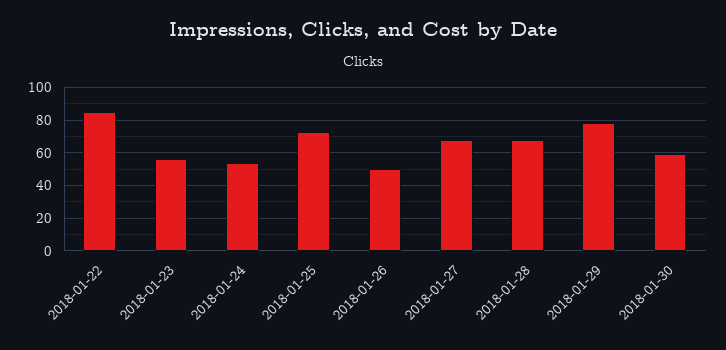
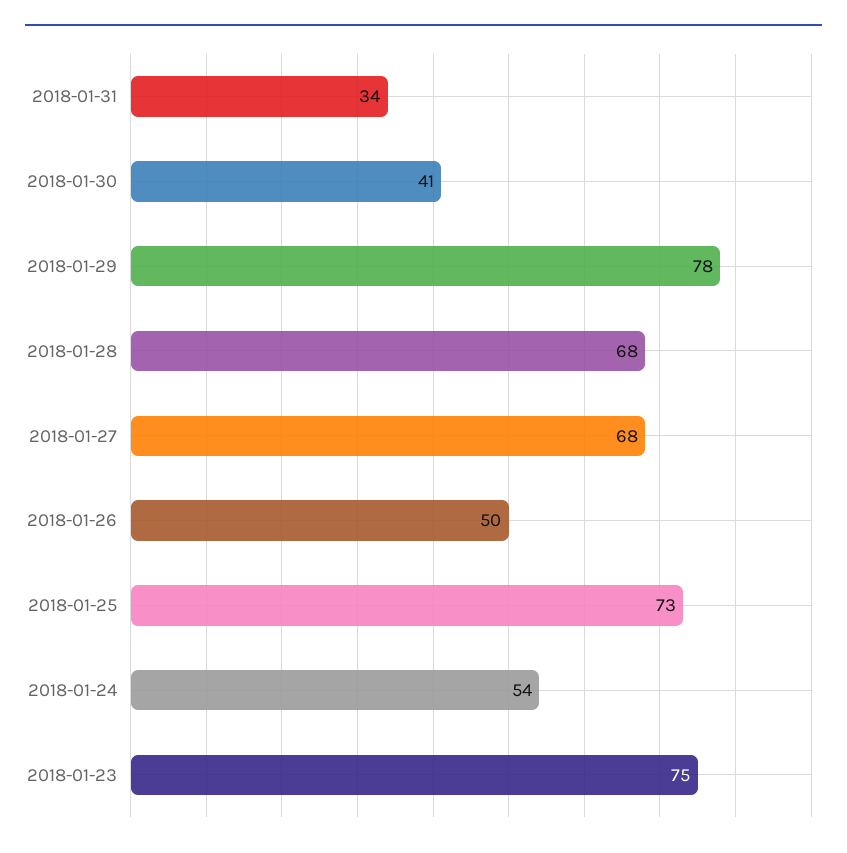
2018-01-22: 85 -> none
2018-01-23: 55 -> 75
2018-01-30: 60 -> 41
2018-01-31: none -> 34

